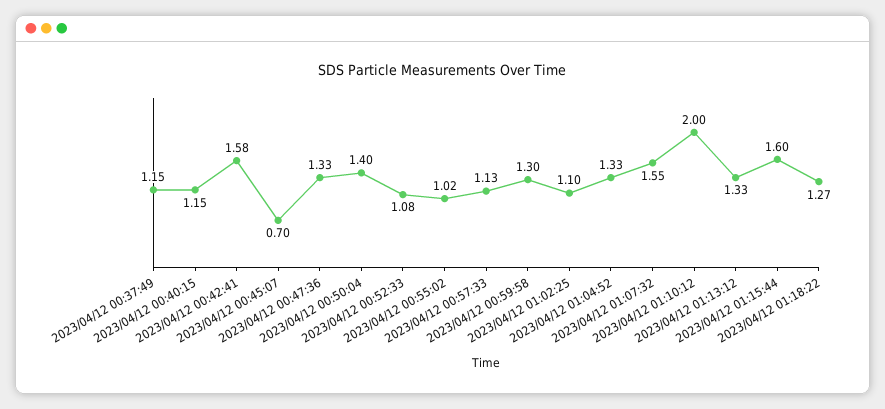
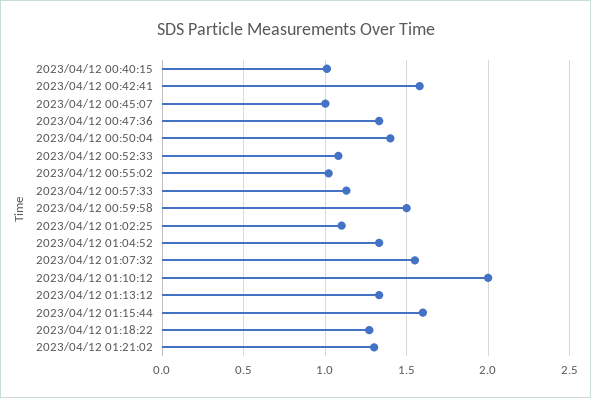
2023/04/12 00:37:49: 1.15 -> none
2023/04/12 00:40:15: 1.15 -> 1
2023/04/12 00:45:07: 0.7 -> 1
2023/04/12 00:59:58: 1.3 -> 1.5
2023/04/12 01:21:02: none -> 1.3

